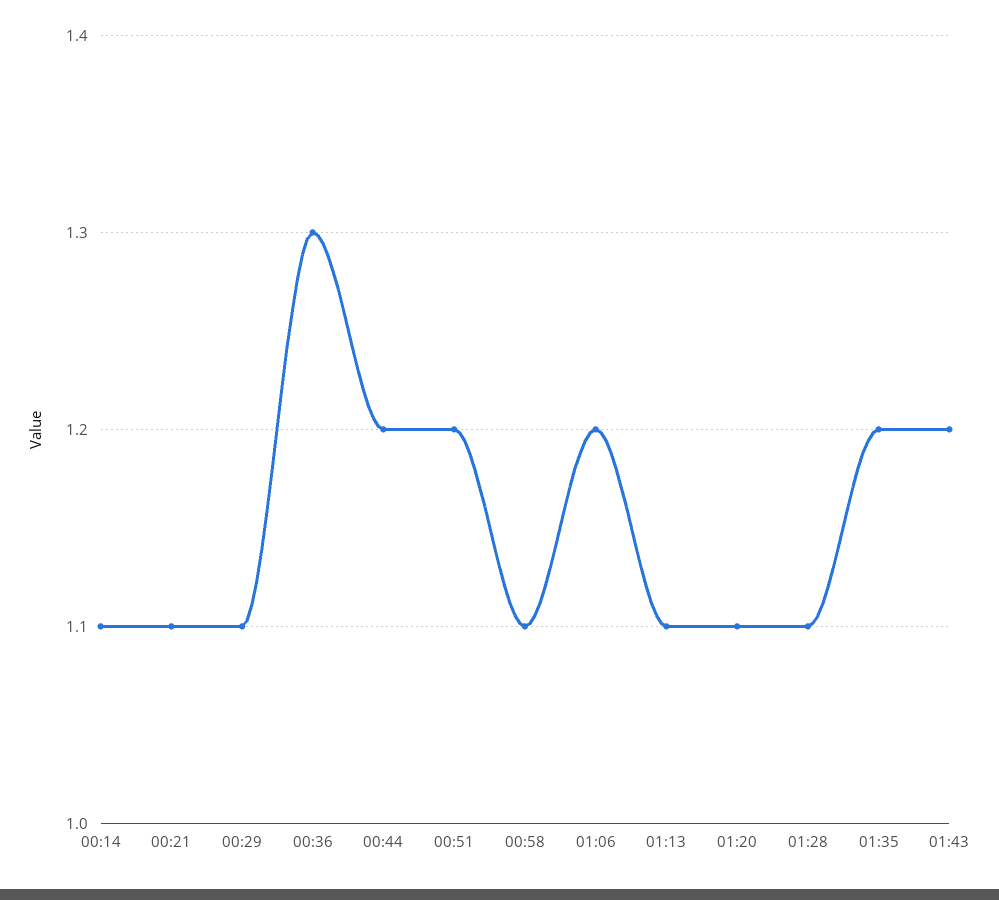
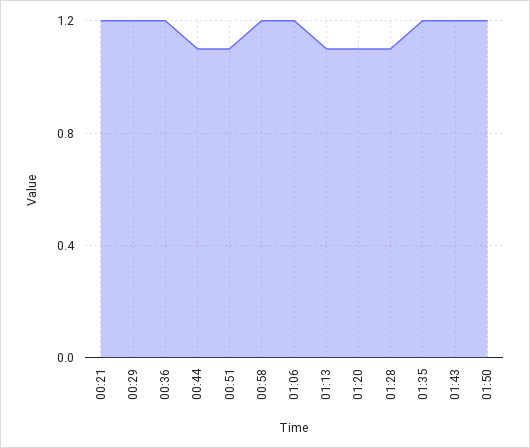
00:14: 1.1 -> none
00:21: 1.1 -> 1.2
00:29: 1.1 -> 1.2
00:36: 1.3 -> 1.2
00:44: 1.2 -> 1.1
00:51: 1.2 -> 1.1
00:58: 1.1 -> 1.2
01:50: none -> 1.2

